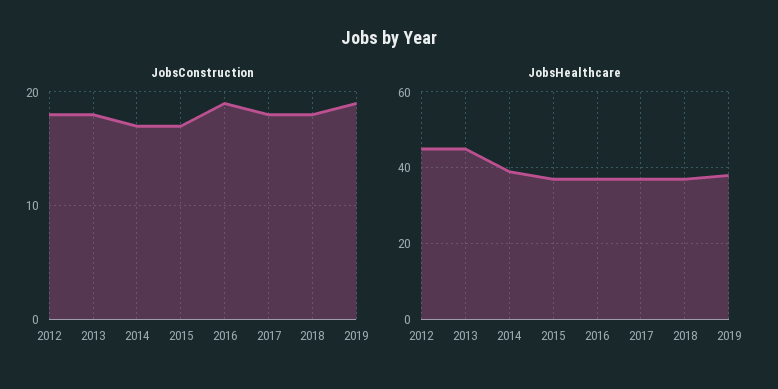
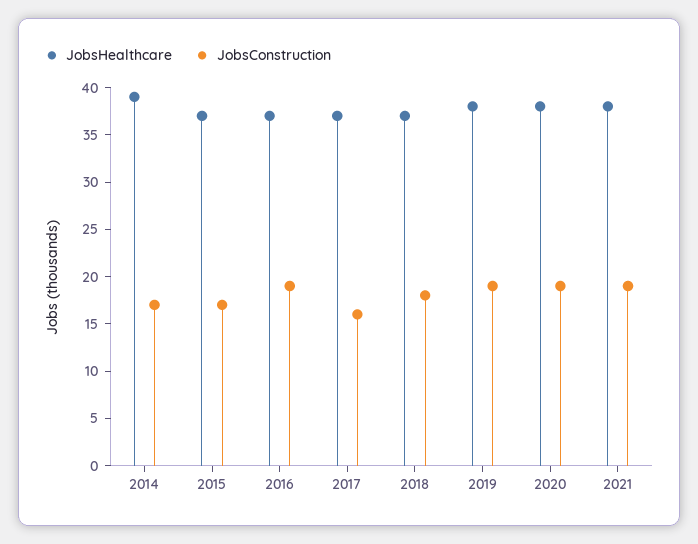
JobsConstruction, 2012: 18 -> none
JobsConstruction, 2013: 18 -> none
JobsConstruction, 2017: 18 -> 16
JobsHealthcare, 2012: 45 -> none
JobsHealthcare, 2013: 45 -> none
JobsHealthcare, 2020: none -> 38
JobsConstruction, 2020: none -> 19
JobsHealthcare, 2021: none -> 38
JobsConstruction, 2021: none -> 19

